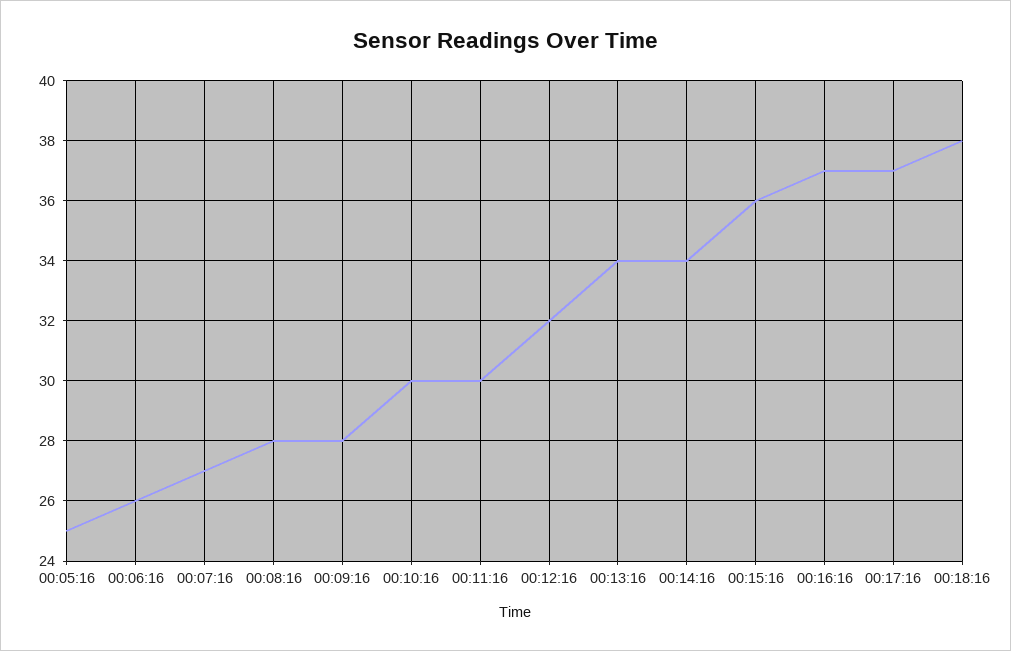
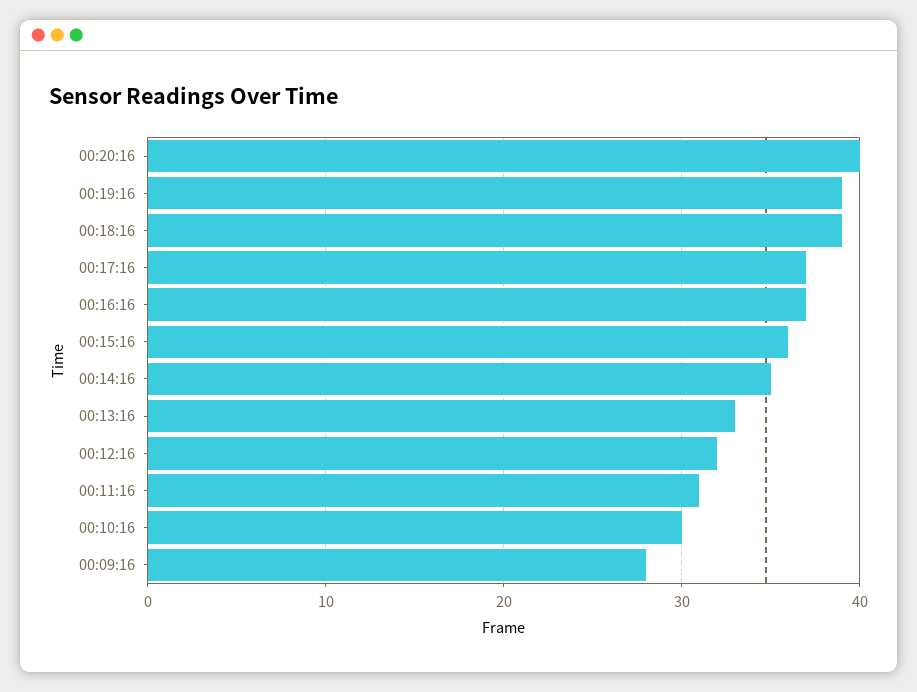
00:05:16: 25 -> none
00:06:16: 26 -> none
00:07:16: 27 -> none
00:08:16: 28 -> none
00:11:16: 30 -> 31
00:13:16: 34 -> 33
00:14:16: 34 -> 35
00:18:16: 38 -> 39
00:20:16: none -> 40
00:19:16: none -> 39

